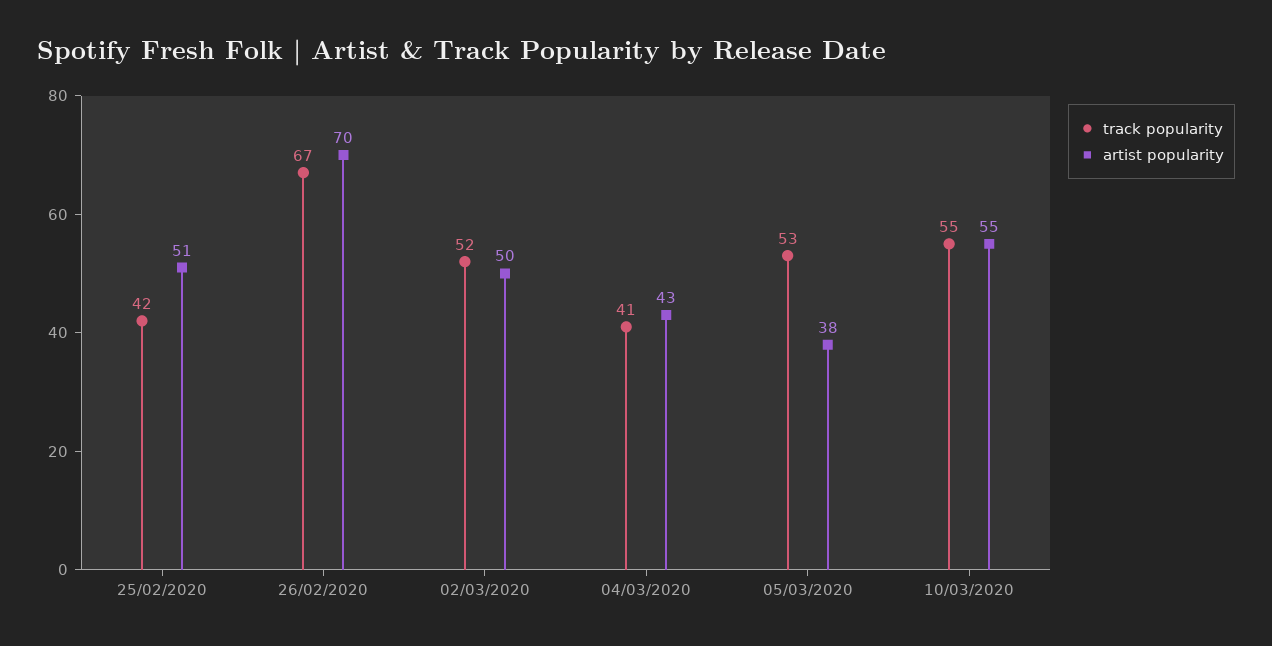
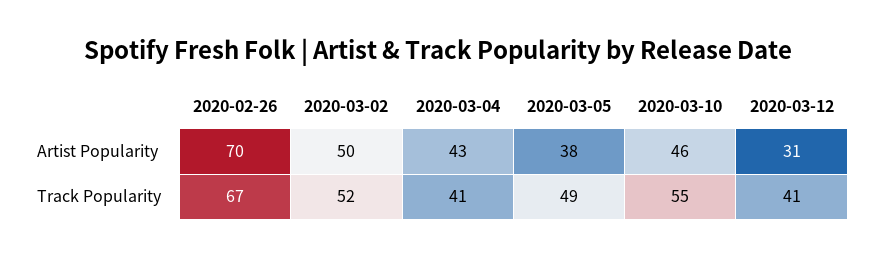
track popularity, 25/02/2020: 42 -> none
artist popularity, 25/02/2020: 51 -> none
track popularity, 05/03/2020: 53 -> 49
artist popularity, 10/03/2020: 55 -> 46
artist popularity, 2020-03-12: none -> 31
track popularity, 2020-03-12: none -> 41

